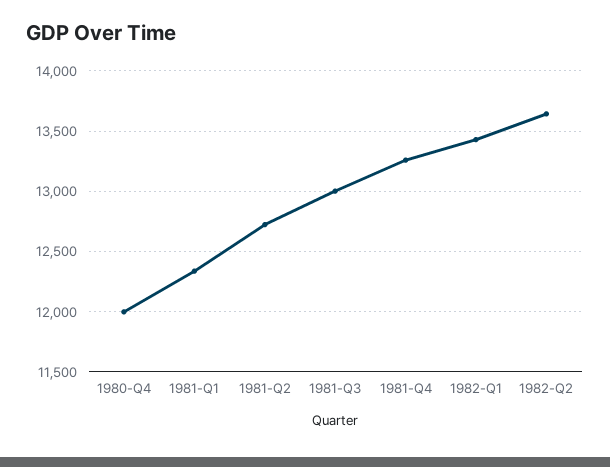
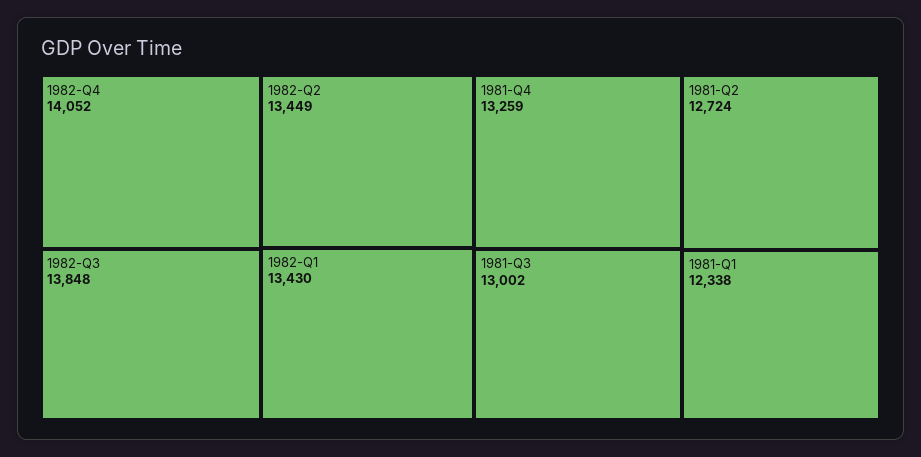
1980-Q4: 12000 -> none
1982-Q2: 13650 -> 13449
1982-Q4: none -> 14052
1982-Q3: none -> 13848

